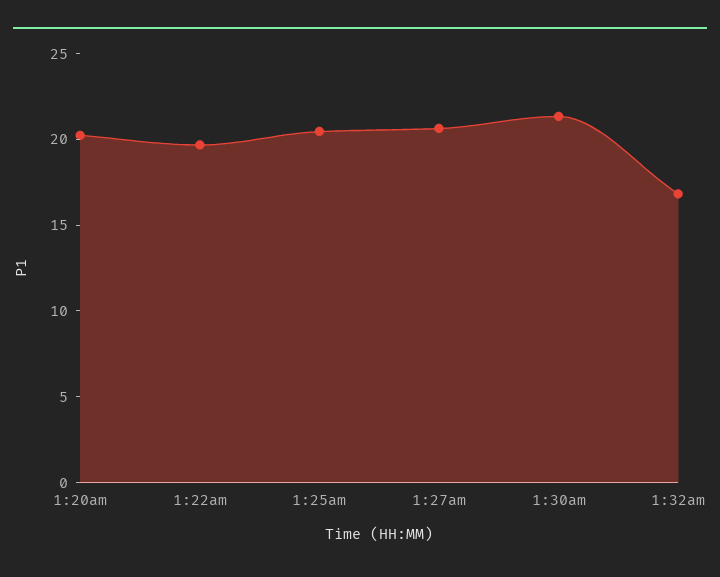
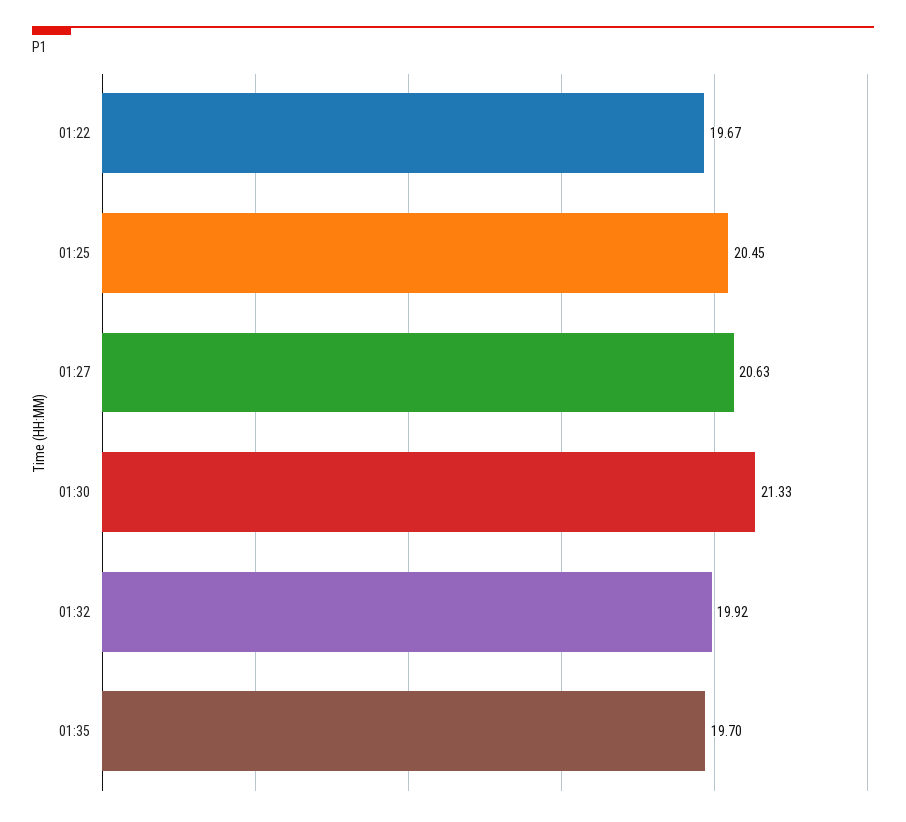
1:20am: 20 -> none
1:32am: 17 -> 19.92
01:35: none -> 19.7

